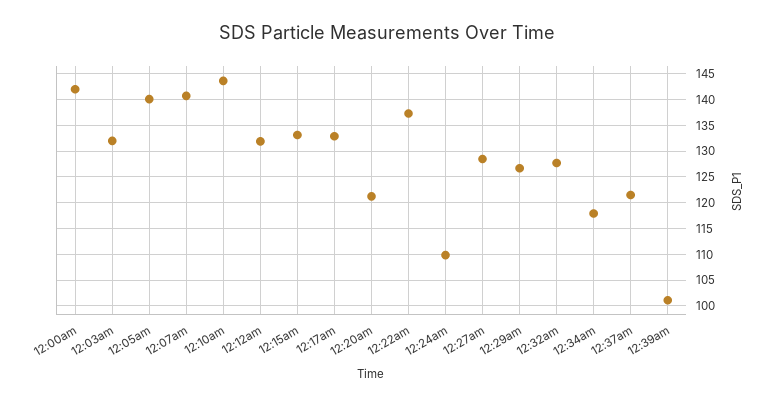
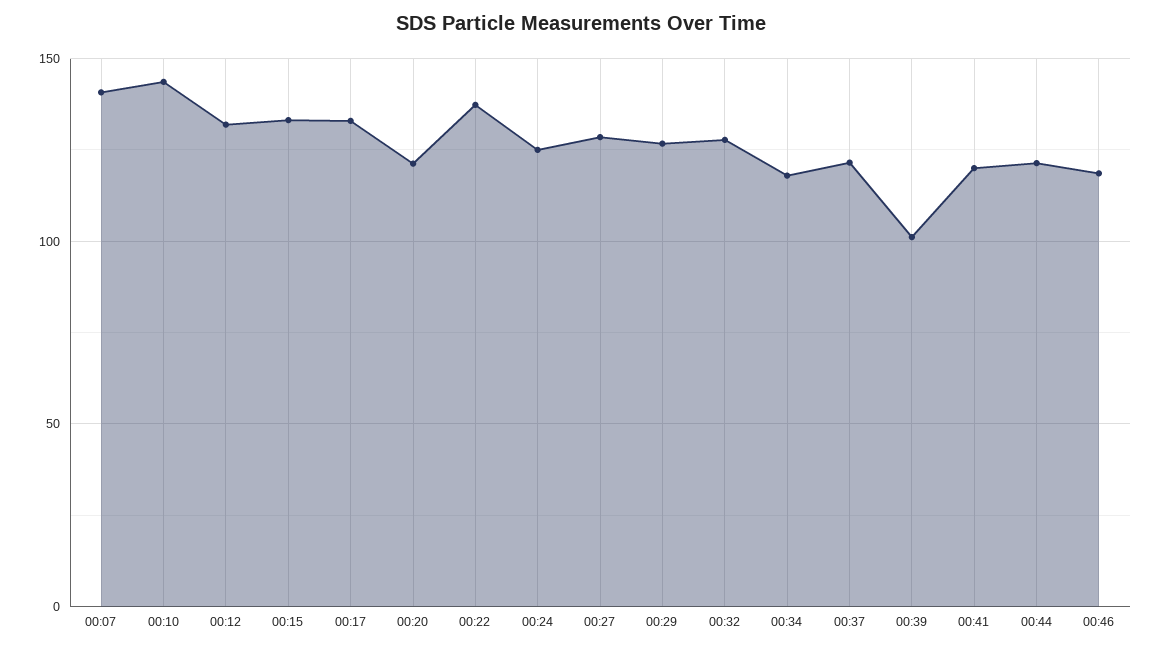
12:00am: 142.5 -> none
12:03am: 132.5 -> none
12:05am: 140 -> none
12:24am: 110 -> 125
00:41: none -> 120
00:44: none -> 120
00:46: none -> 120

